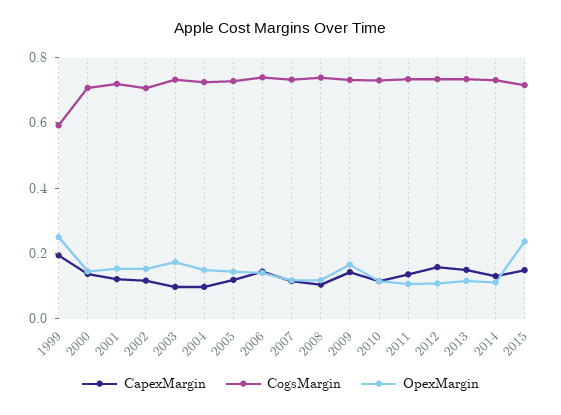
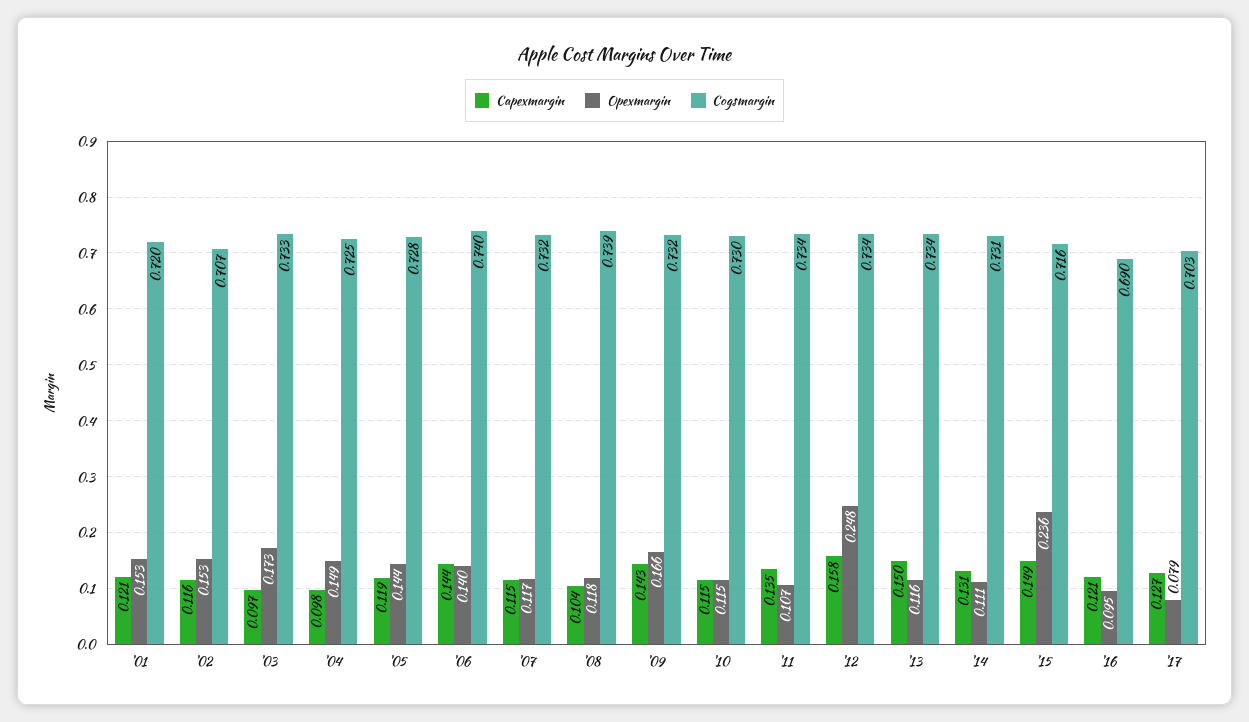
CapexMargin, 1999: 0.2 -> none
CogsMargin, 1999: 0.6 -> none
OpexMargin, 1999: 0.25 -> none
CapexMargin, 2000: 0.15 -> none
CogsMargin, 2000: 0.7 -> none
OpexMargin, 2000: 0.15 -> none
OpexMargin, 2012: 0.1 -> 0.248
CapexMargin, '16: none -> 0.121
OpexMargin, '16: none -> 0.095
CogsMargin, '16: none -> 0.69
CapexMargin, '17: none -> 0.127
OpexMargin, '17: none -> 0.079
CogsMargin, '17: none -> 0.703

